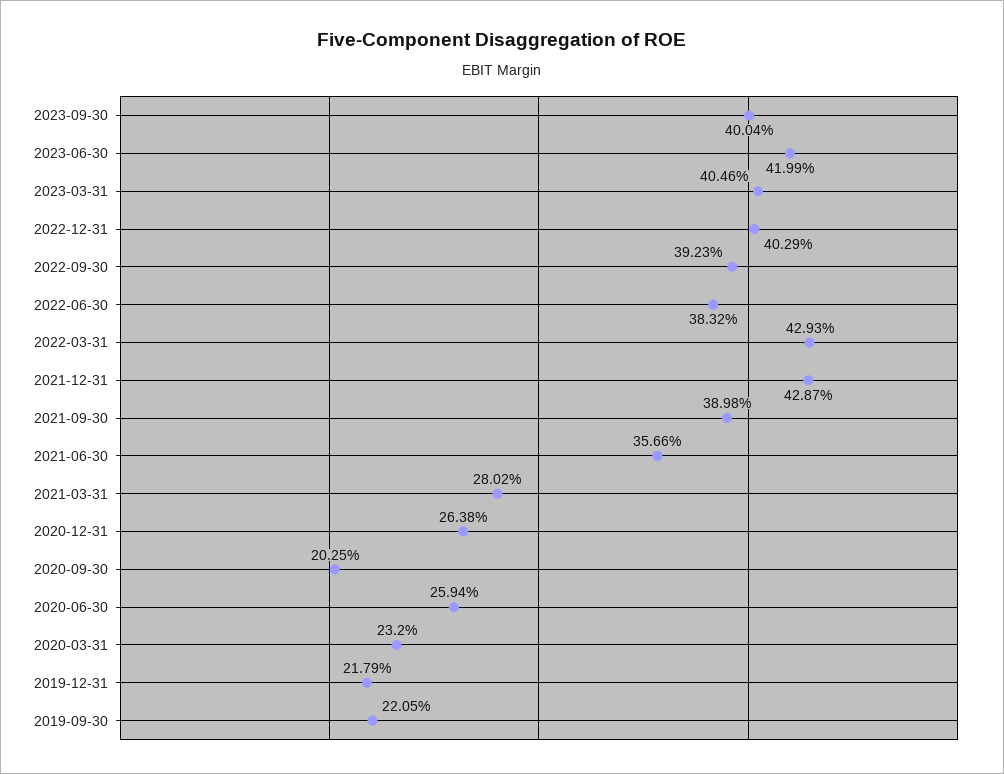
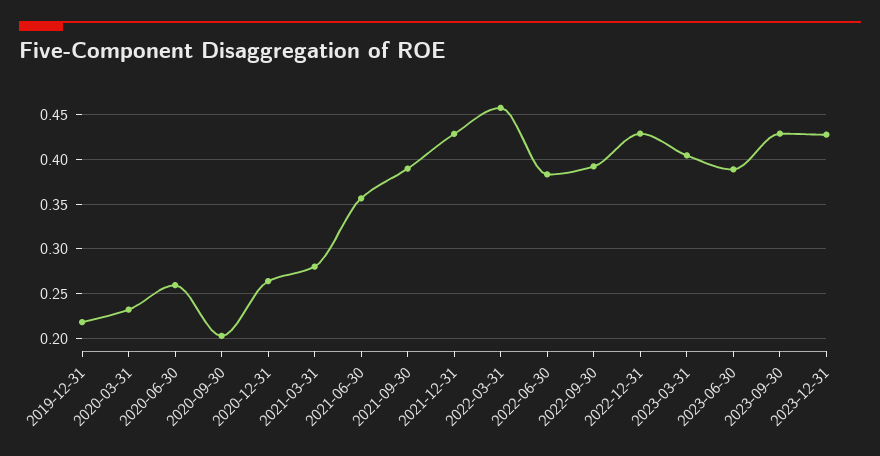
2023-09-30: 0.4004 -> 0.43
2023-06-30: 0.4199 -> 0.39
2022-12-31: 0.4029 -> 0.43
2022-03-31: 0.4293 -> 0.46
2019-09-30: 0.2205 -> none
2023-12-31: none -> 0.43

